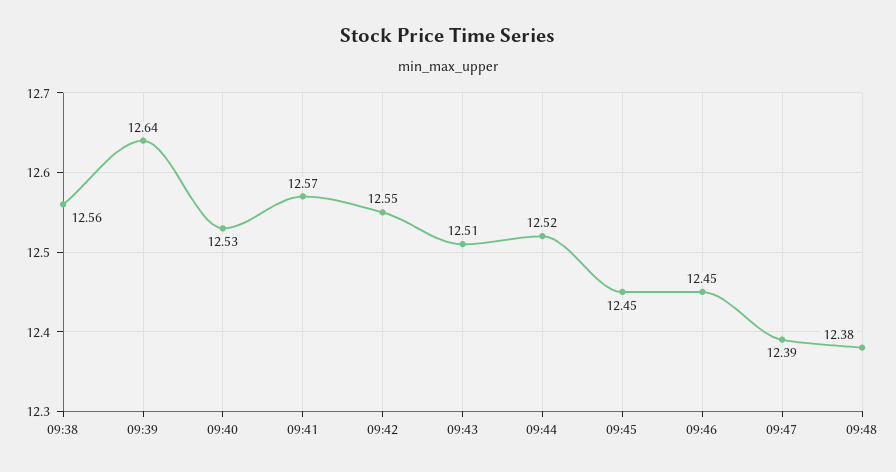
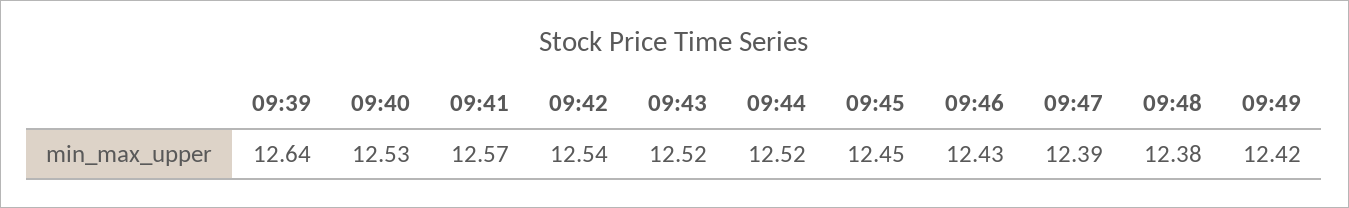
09:38: 12.56 -> none
09:42: 12.55 -> 12.54
09:43: 12.51 -> 12.52
09:46: 12.45 -> 12.43
09:49: none -> 12.42

